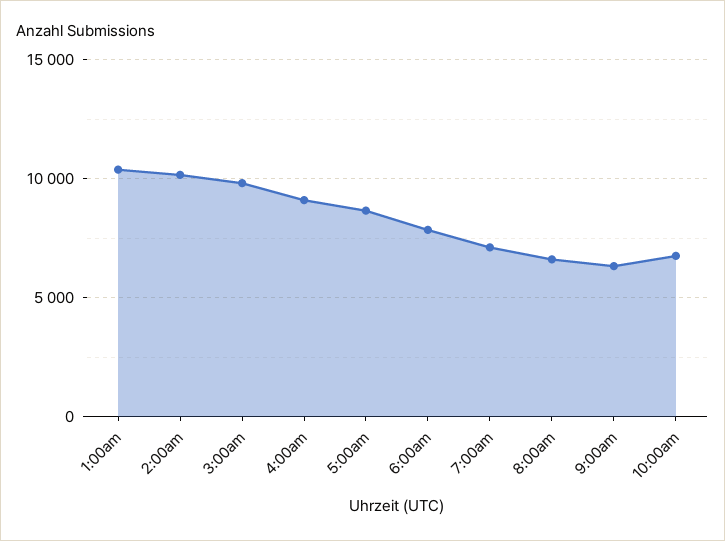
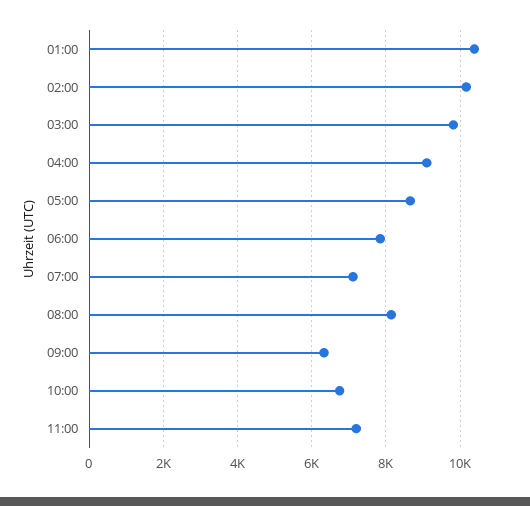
8:00am: 6500 -> 8200
11:00: none -> 7200

